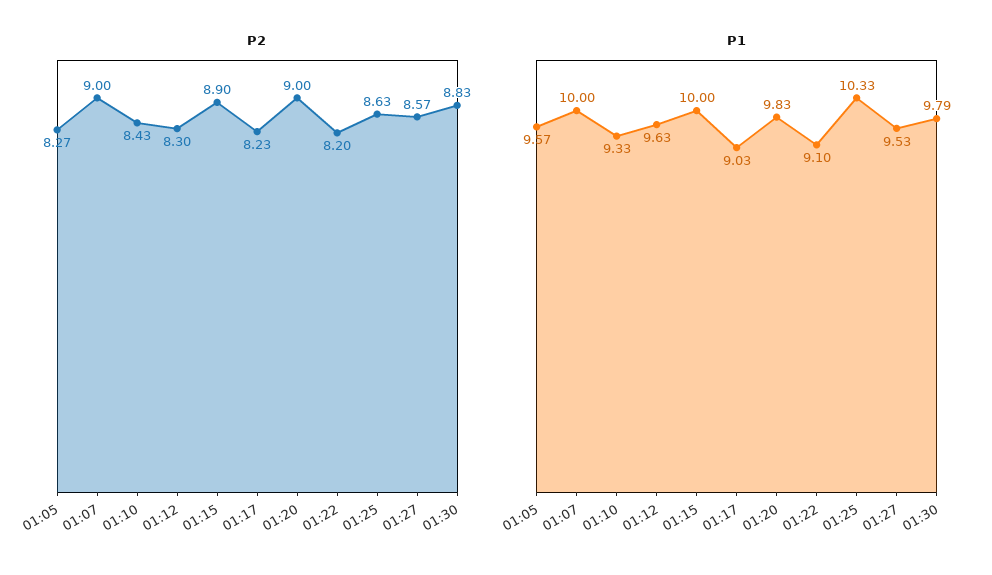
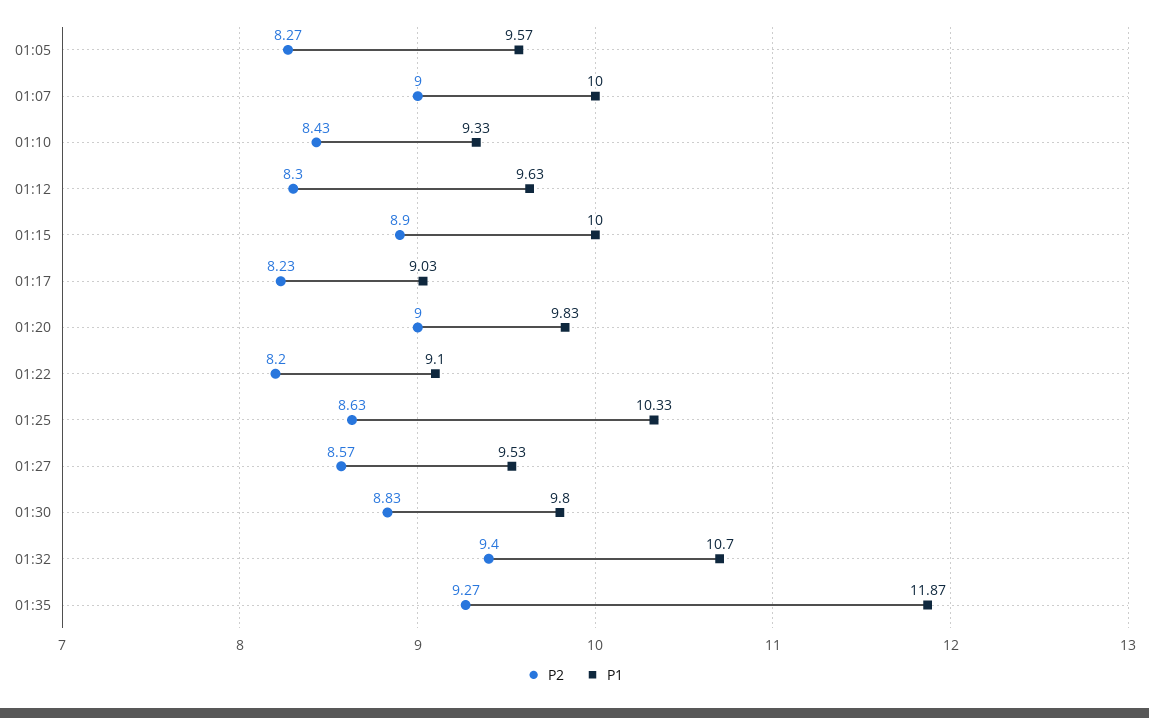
P1, 01:30: 9.79 -> 9.8
P2, 01:32: none -> 9.4
P1, 01:32: none -> 10.7
P2, 01:35: none -> 9.27
P1, 01:35: none -> 11.87

